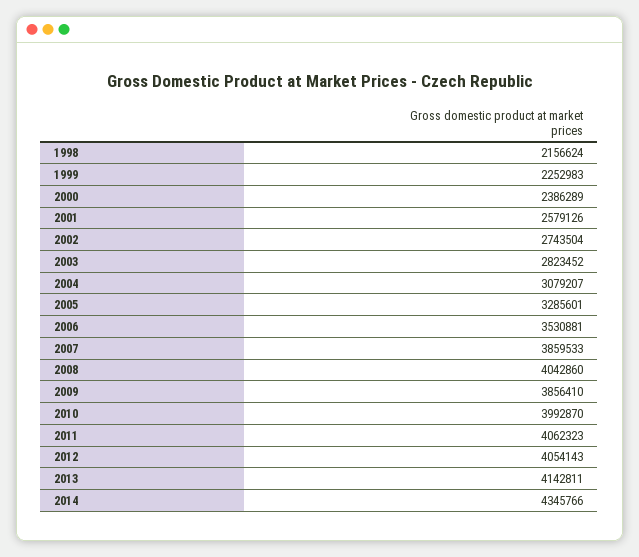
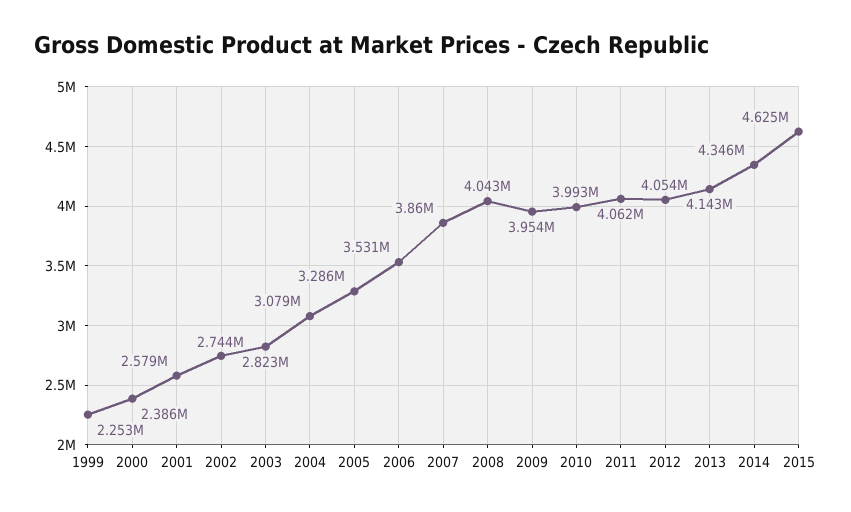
1998: 2156624 -> none
2009: 3856410 -> 3954000
2015: none -> 4625000

